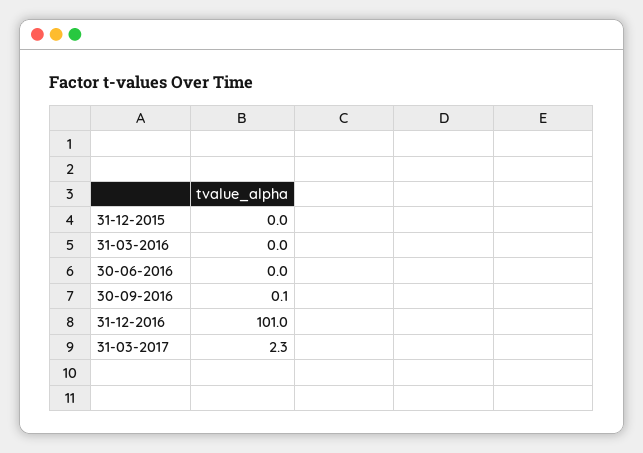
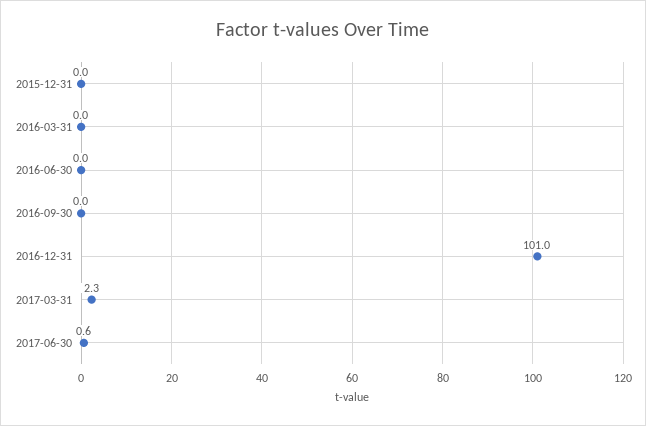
30-09-2016: 0.1 -> 0
2017-06-30: none -> 0.6

